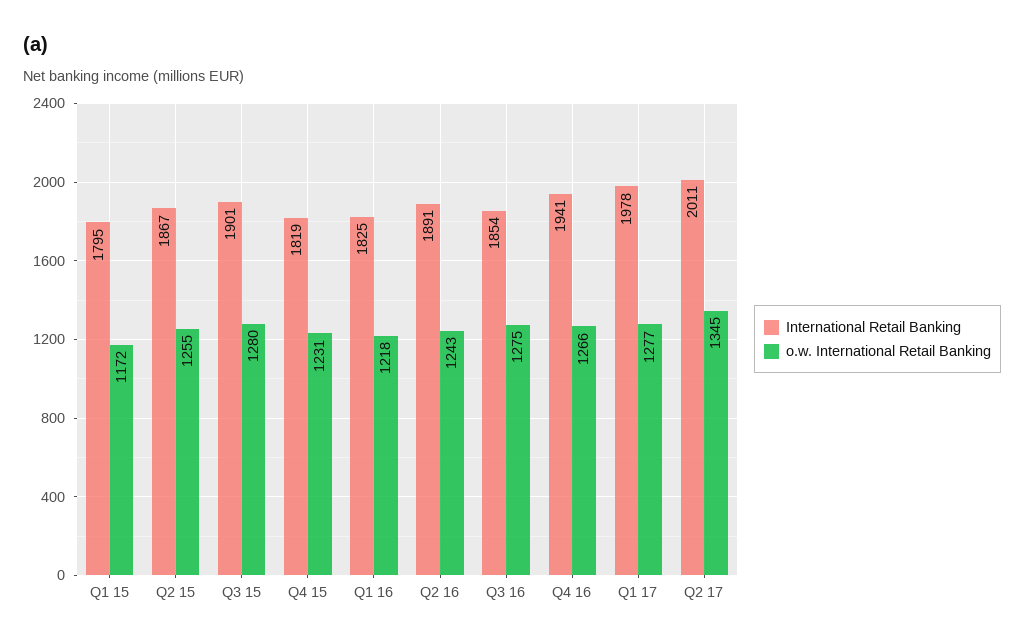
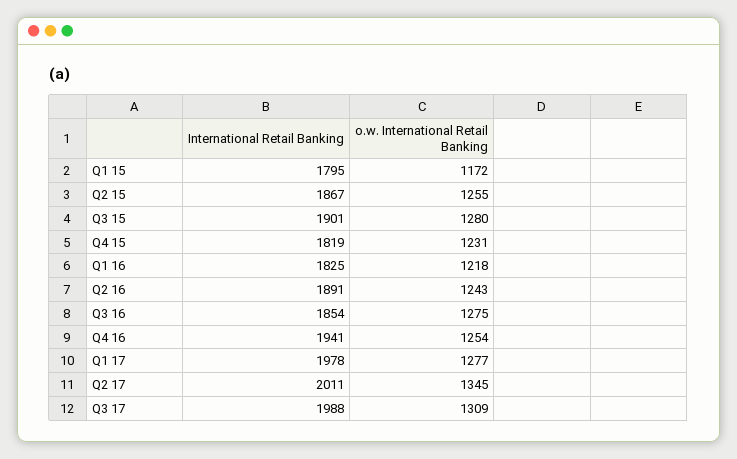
o.w. International Retail Banking, Q4 16: 1266 -> 1254
International Retail Banking, Q3 17: none -> 1988
o.w. International Retail Banking, Q3 17: none -> 1309

